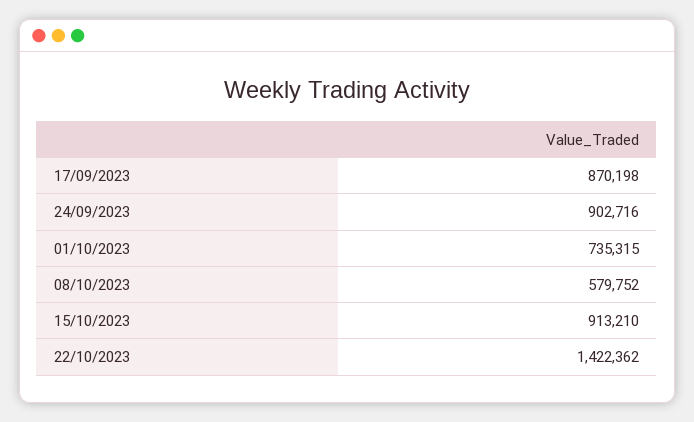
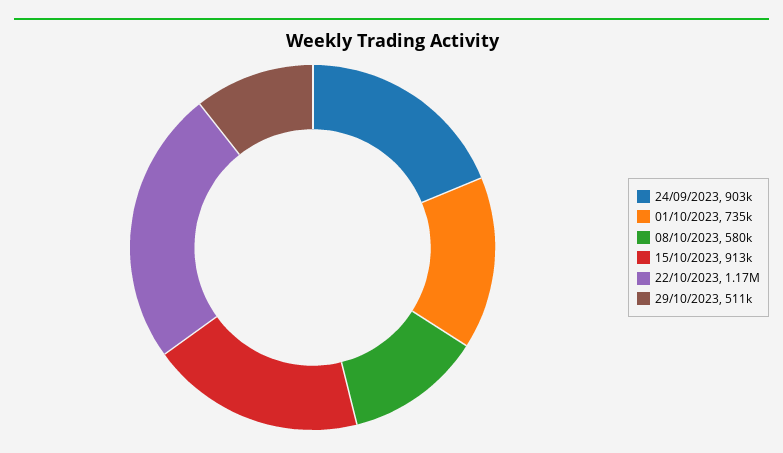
17/09/2023: 870198 -> none
22/10/2023: 1422362 -> 1170000
29/10/2023: none -> 511000

